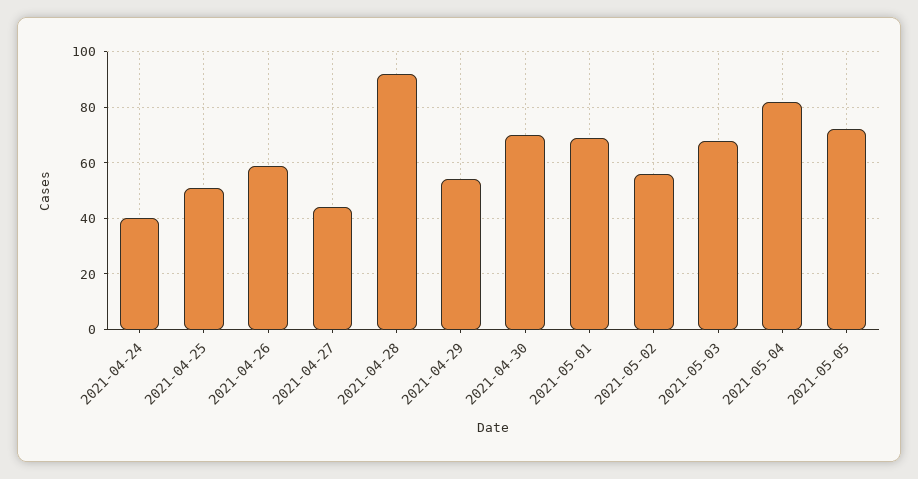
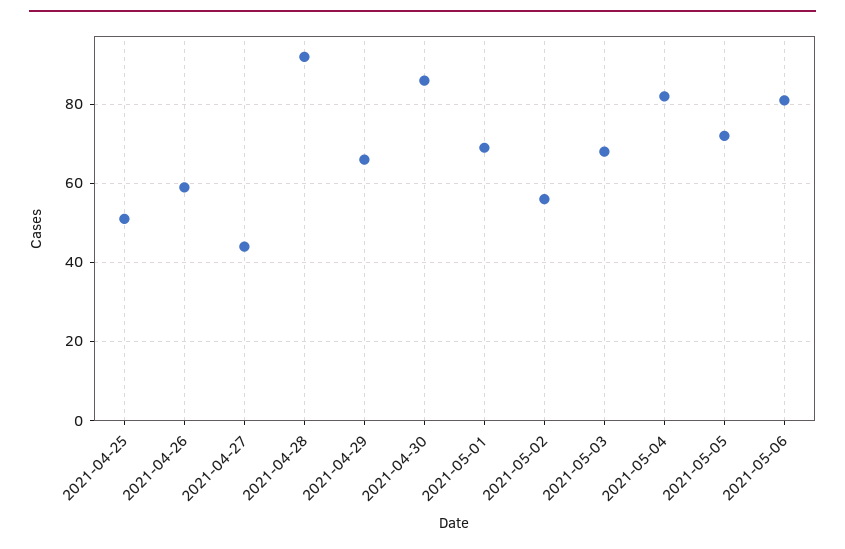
2021-04-24: 40 -> none
2021-04-29: 55 -> 65
2021-04-30: 70 -> 85
2021-05-06: none -> 80

